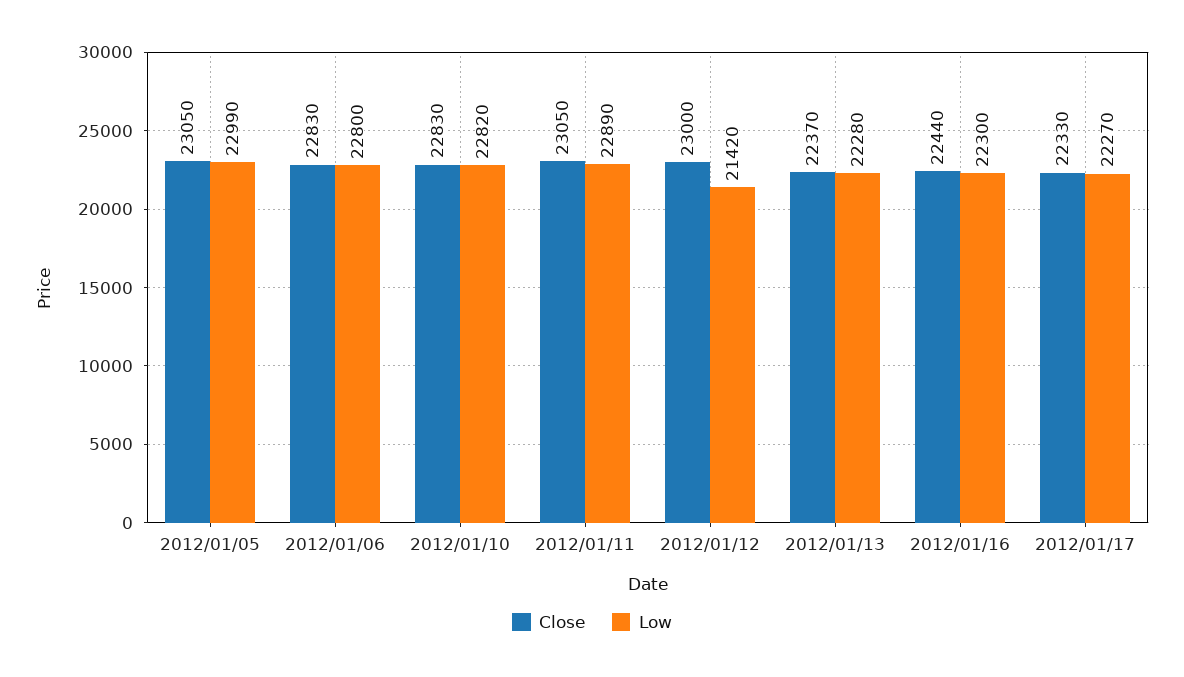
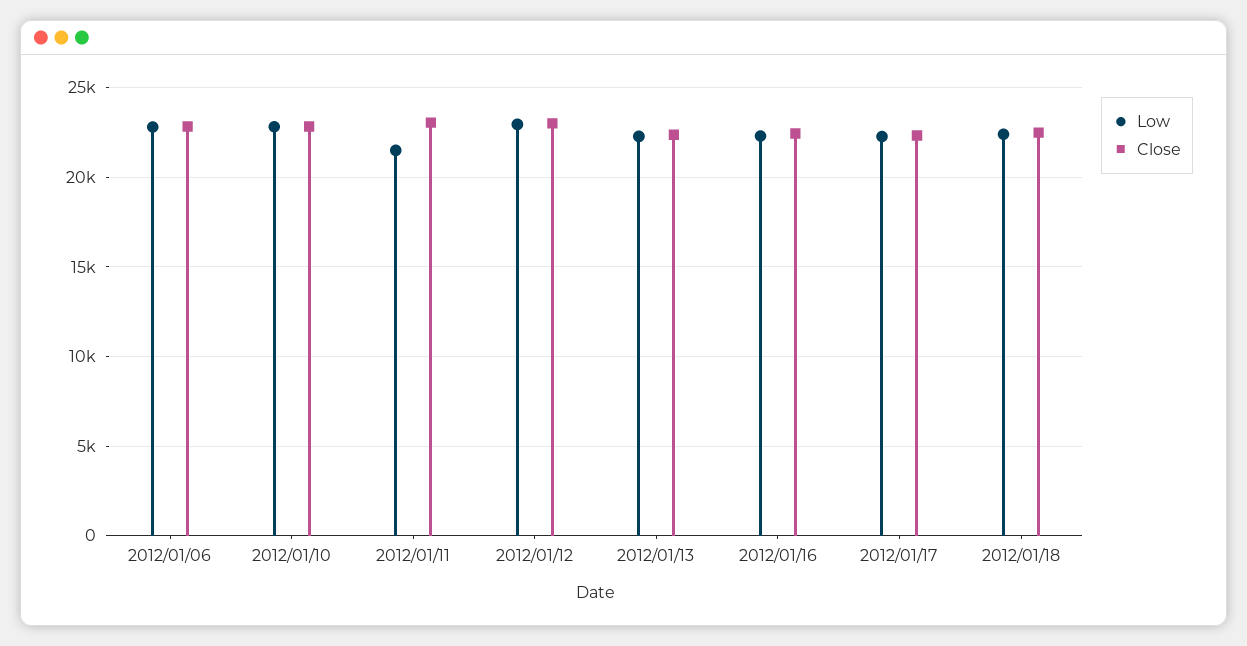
Close, 2012/01/05: 23050 -> none
Low, 2012/01/05: 22990 -> none
Low, 2012/01/11: 22890 -> 21500
Low, 2012/01/12: 21420 -> 23000
Low, 2012/01/18: none -> 22500
Close, 2012/01/18: none -> 22500

